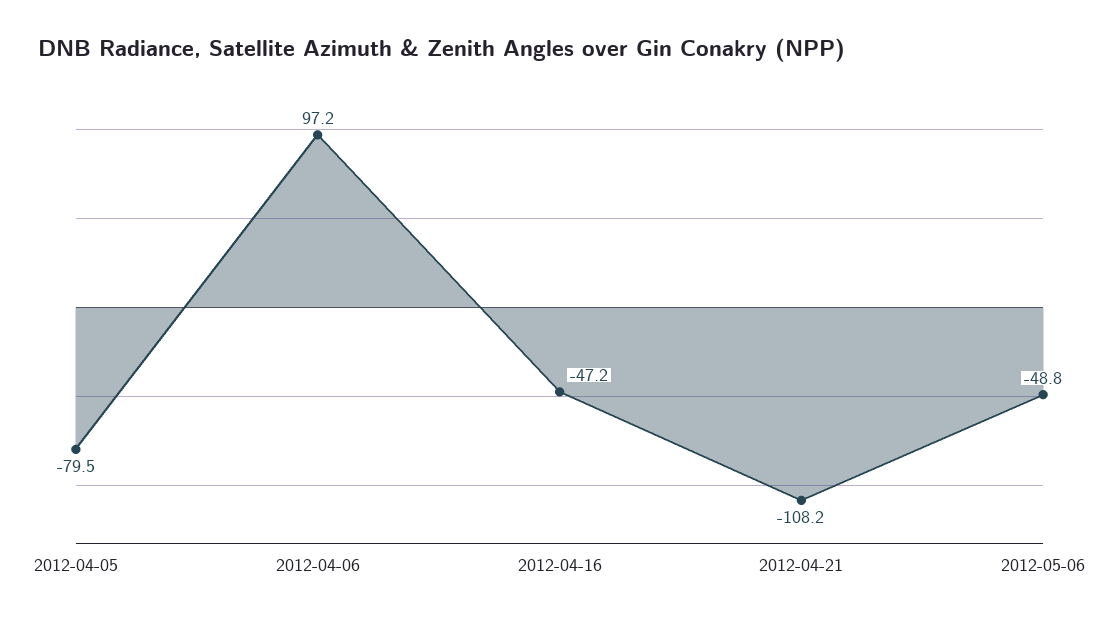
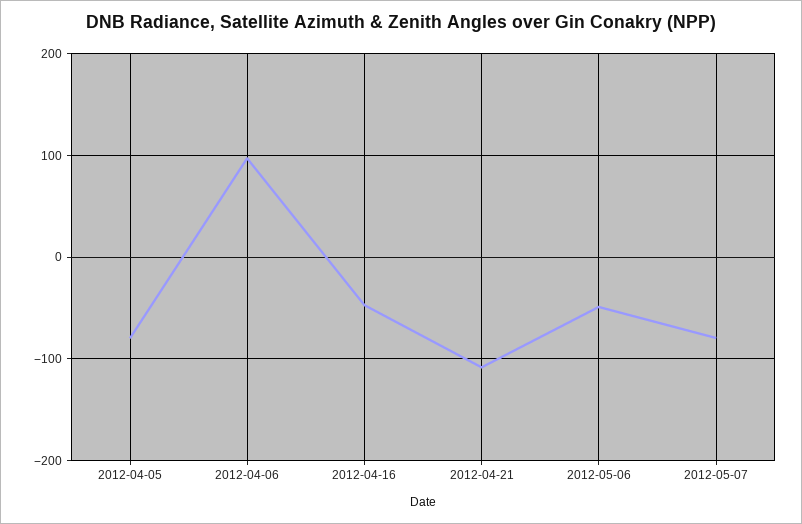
2012-05-07: none -> -80

